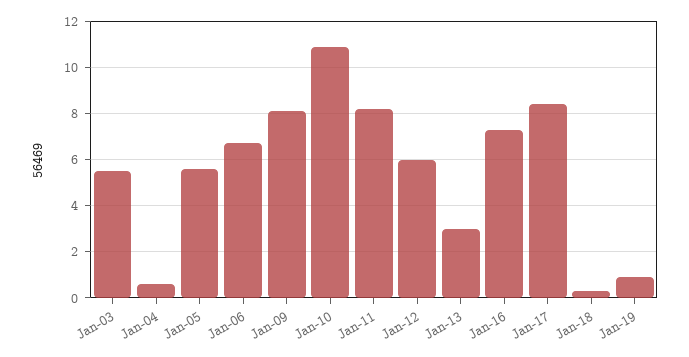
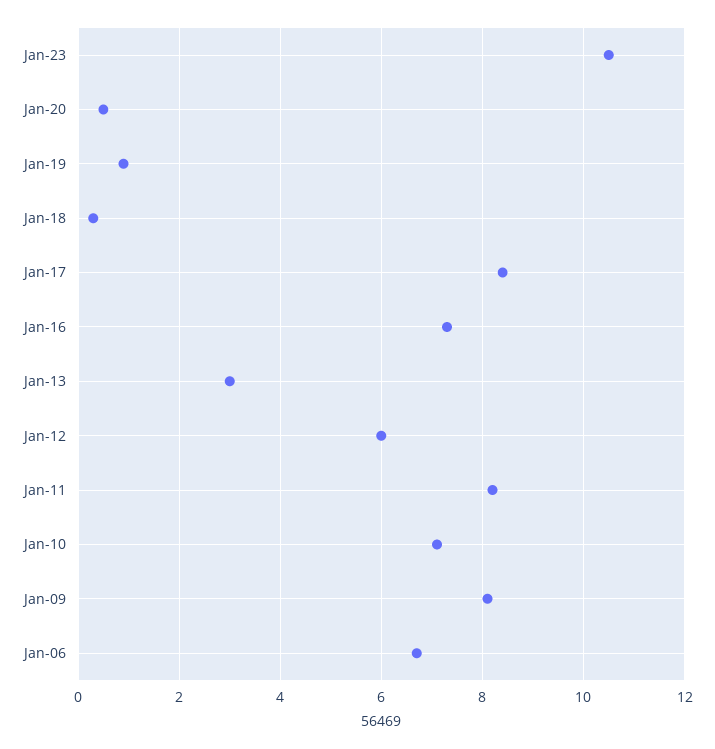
Jan-03: 5.5 -> none
Jan-04: 0.5 -> none
Jan-05: 5.5 -> none
Jan-10: 11 -> 7
Jan-23: none -> 10.5
Jan-20: none -> 0.5

